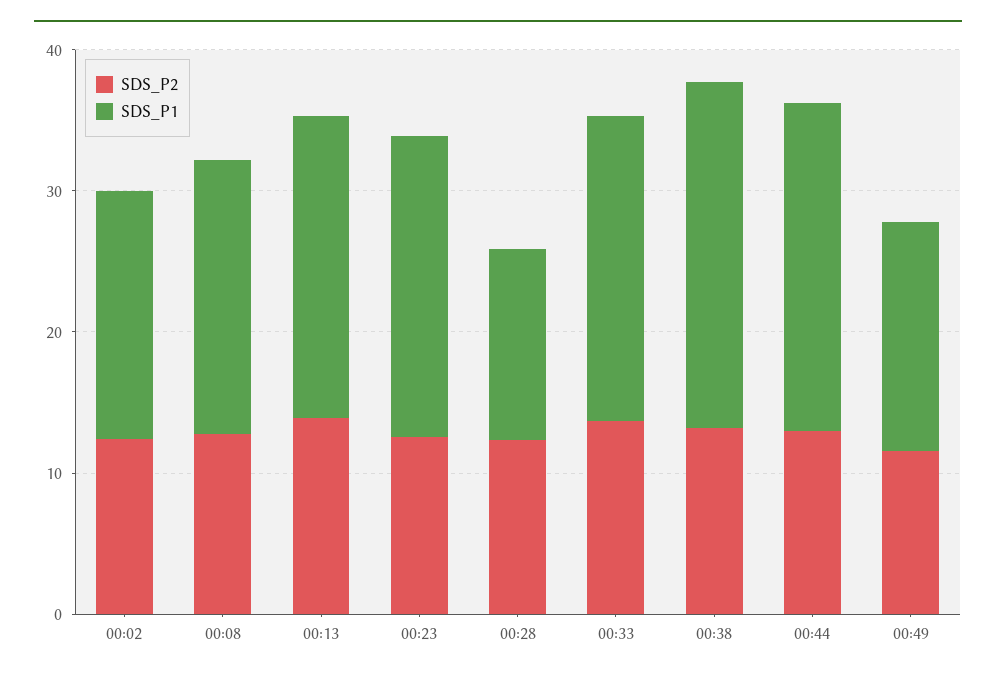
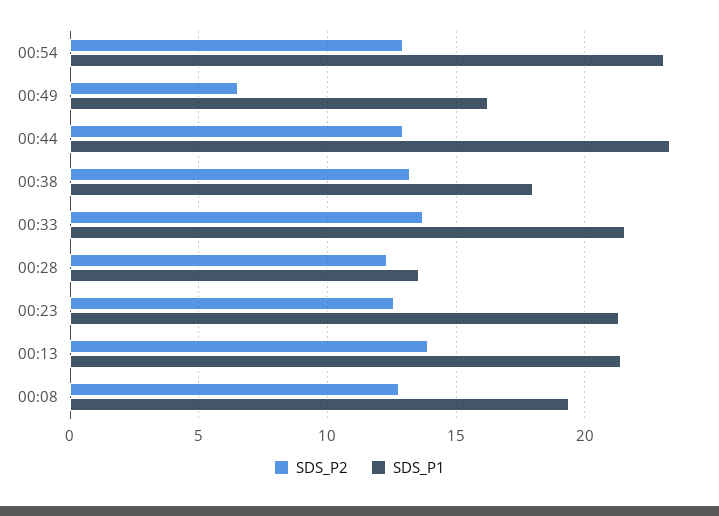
SDS_P2, 00:02: 12 -> none
SDS_P1, 00:02: 18 -> none
SDS_P1, 00:38: 24 -> 18
SDS_P2, 00:49: 12 -> 6.5
SDS_P2, 00:54: none -> 13
SDS_P1, 00:54: none -> 23

